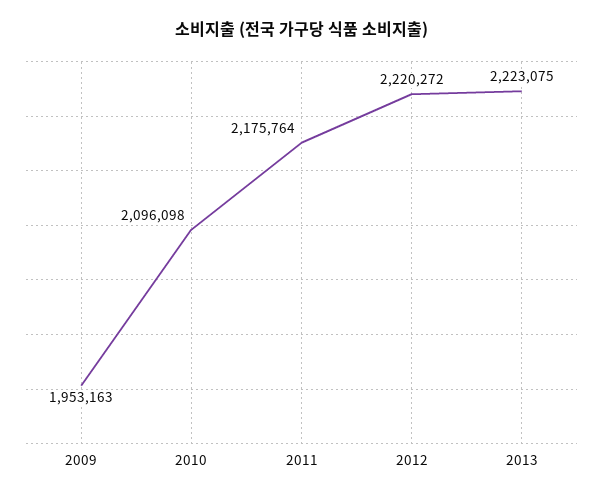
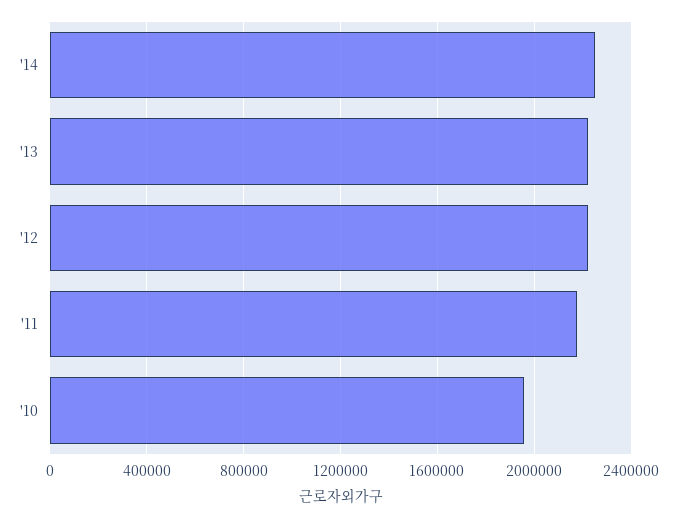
2009: 1953163 -> none
2010: 2096098 -> 1950000
'14: none -> 2250000

